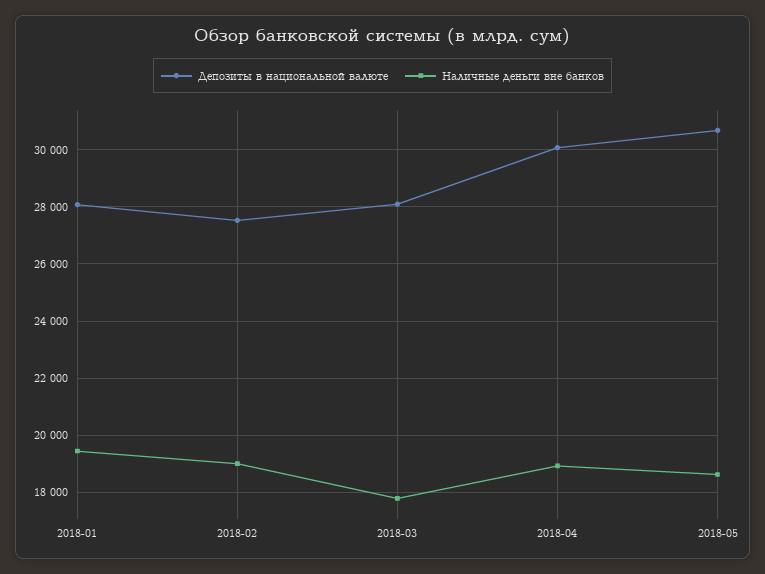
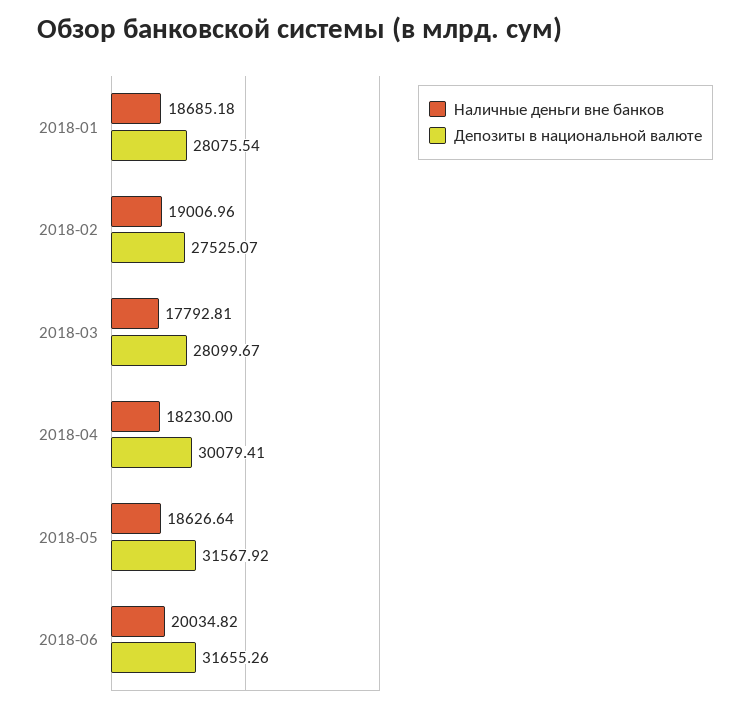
Наличные деньги вне банков, 2018-01: 19500 -> 18685.18
Наличные деньги вне банков, 2018-04: 19000 -> 18230
Депозиты в национальной валюте, 2018-05: 30750 -> 31567.92
Наличные деньги вне банков, 2018-06: none -> 20034.82
Депозиты в национальной валюте, 2018-06: none -> 31655.26

